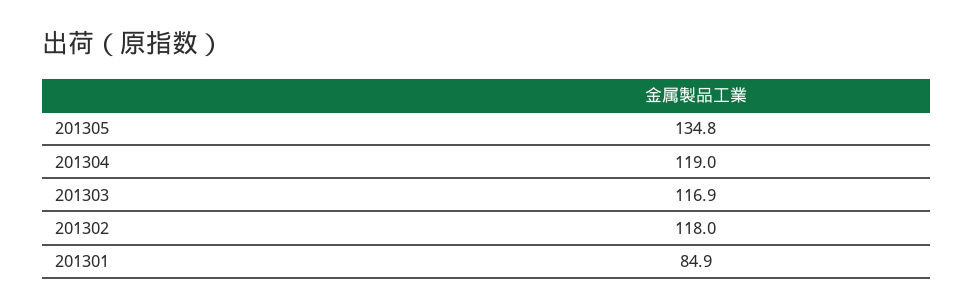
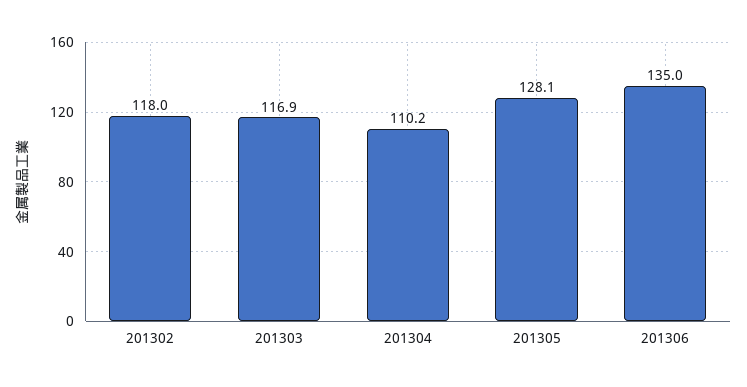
201305: 134.8 -> 128.1
201304: 119 -> 110.2
201301: 84.9 -> none
201306: none -> 135

